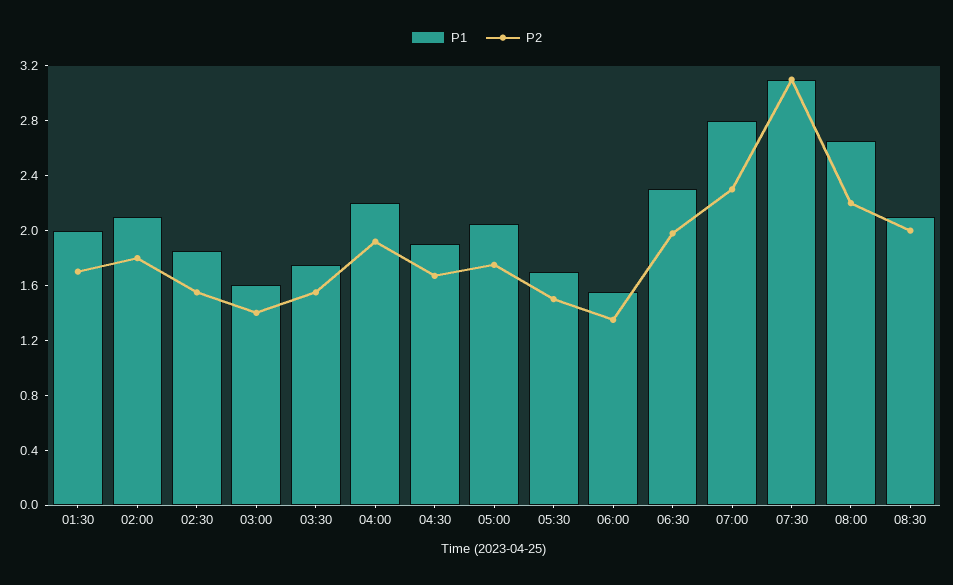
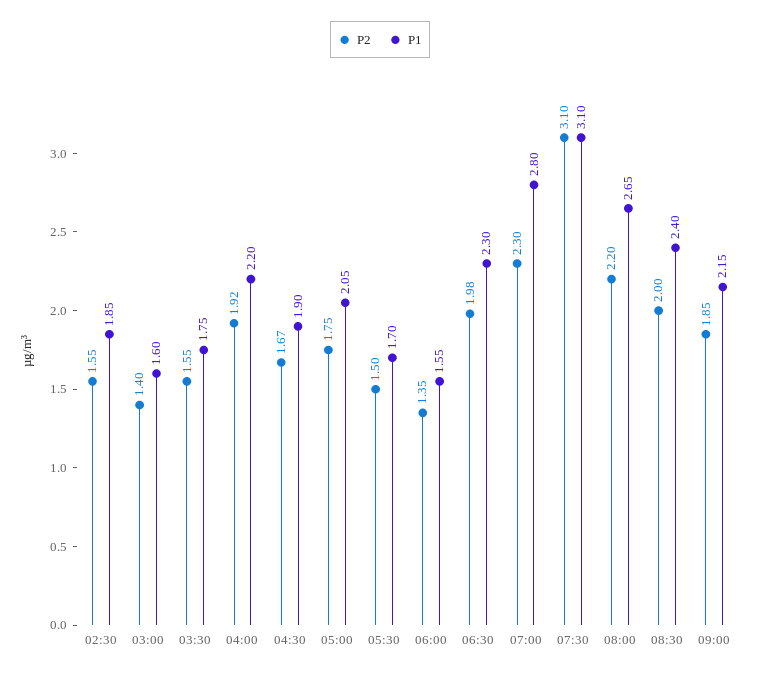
P1, 01:30: 2 -> none
P2, 01:30: 1.7 -> none
P1, 02:00: 2.1 -> none
P2, 02:00: 1.8 -> none
P1, 08:30: 2.1 -> 2.4
P2, 09:00: none -> 1.85
P1, 09:00: none -> 2.15

